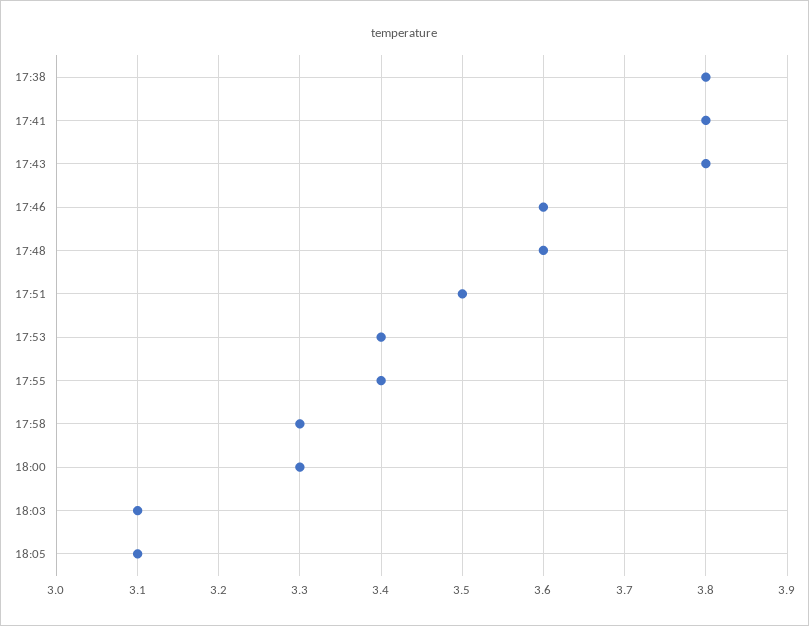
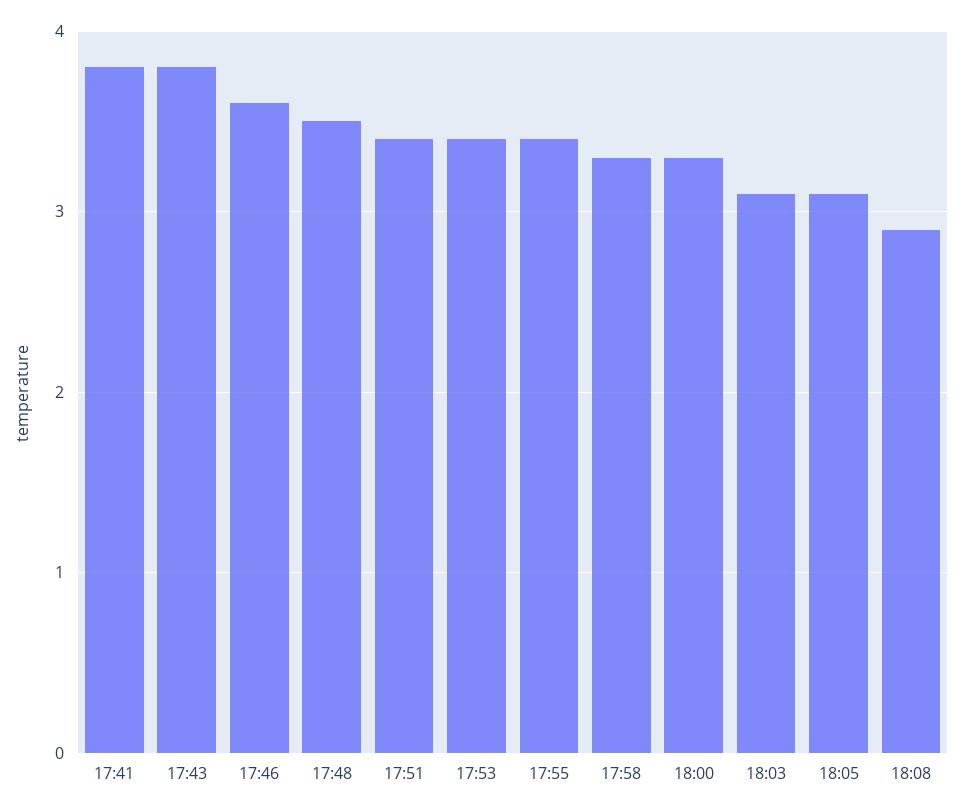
17:38: 3.8 -> none
17:48: 3.6 -> 3.5
17:51: 3.5 -> 3.4
18:08: none -> 2.9

